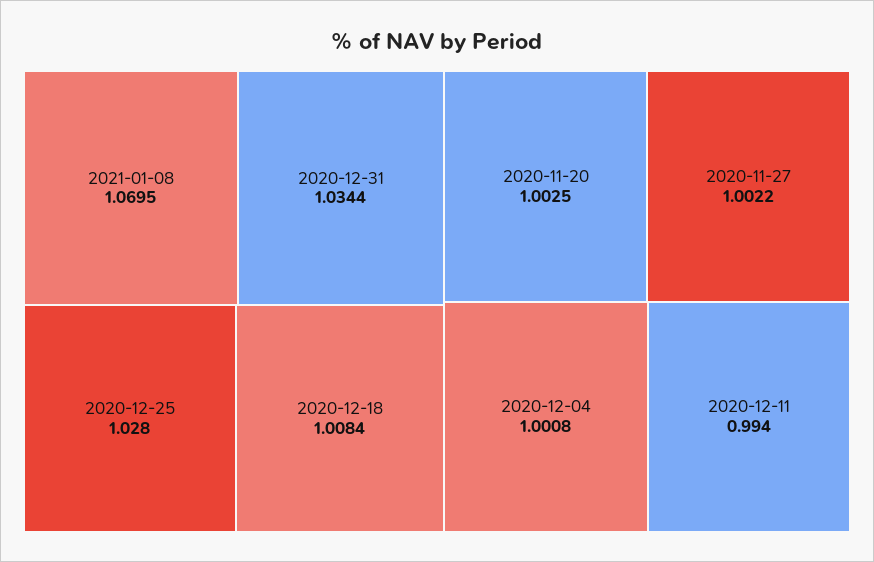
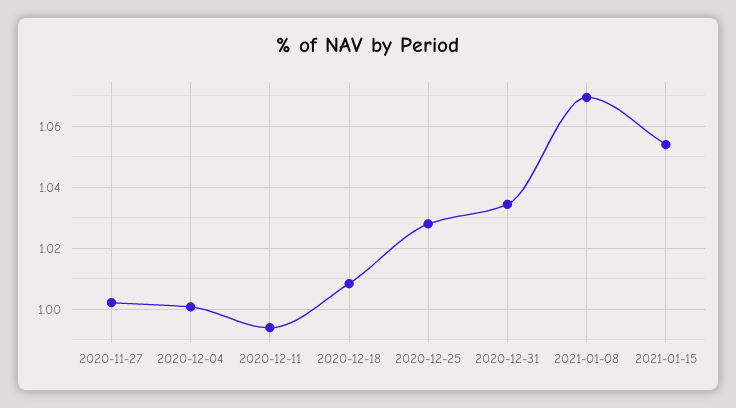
2020-11-20: 1.0025 -> none
2021-01-15: none -> 1.054

